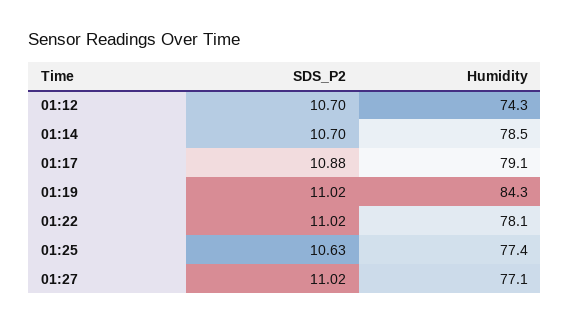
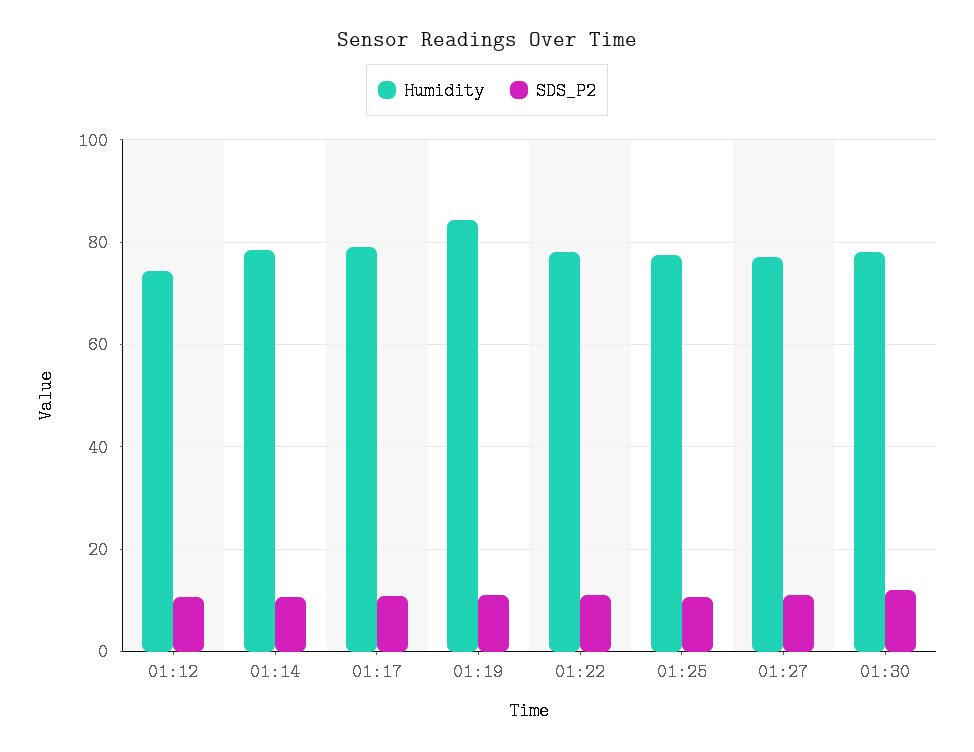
Humidity, 01:30: none -> 78
SDS_P2, 01:30: none -> 12

